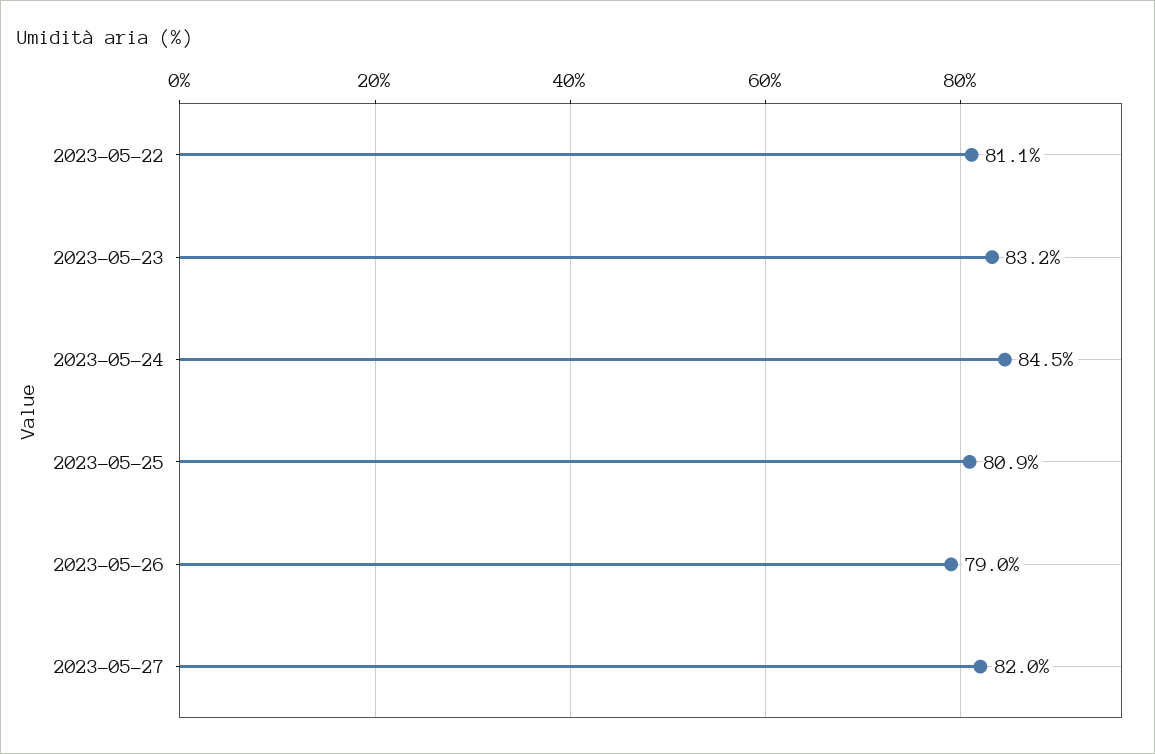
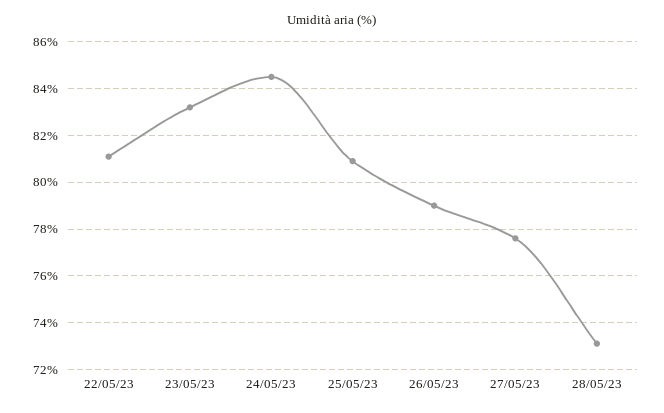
2023-05-27: 82 -> 77.5
28/05/23: none -> 73

